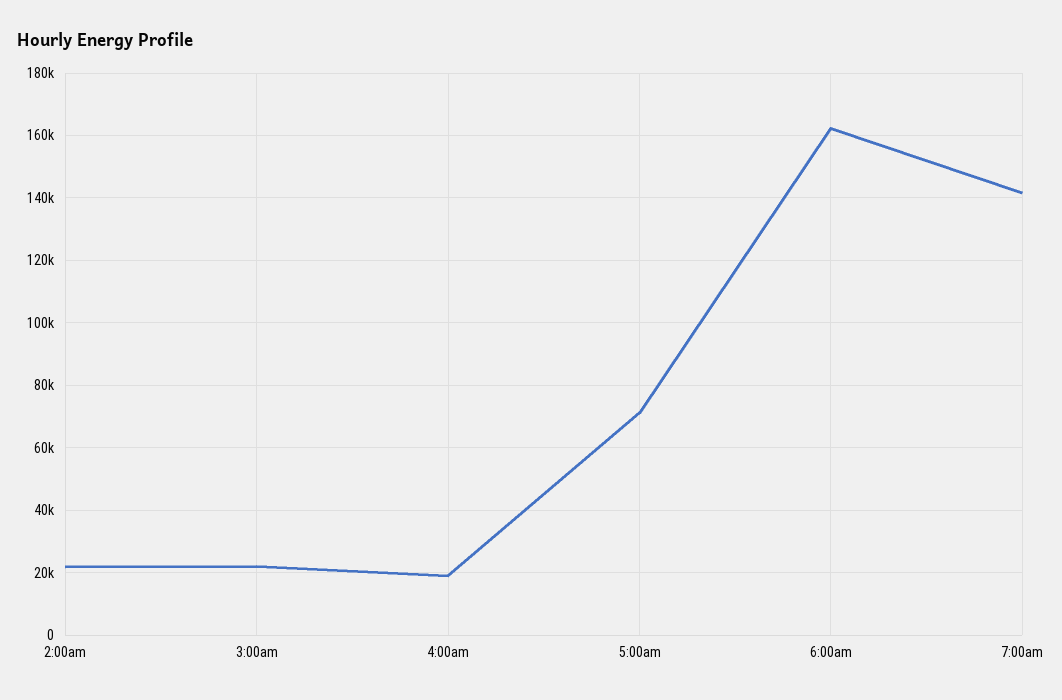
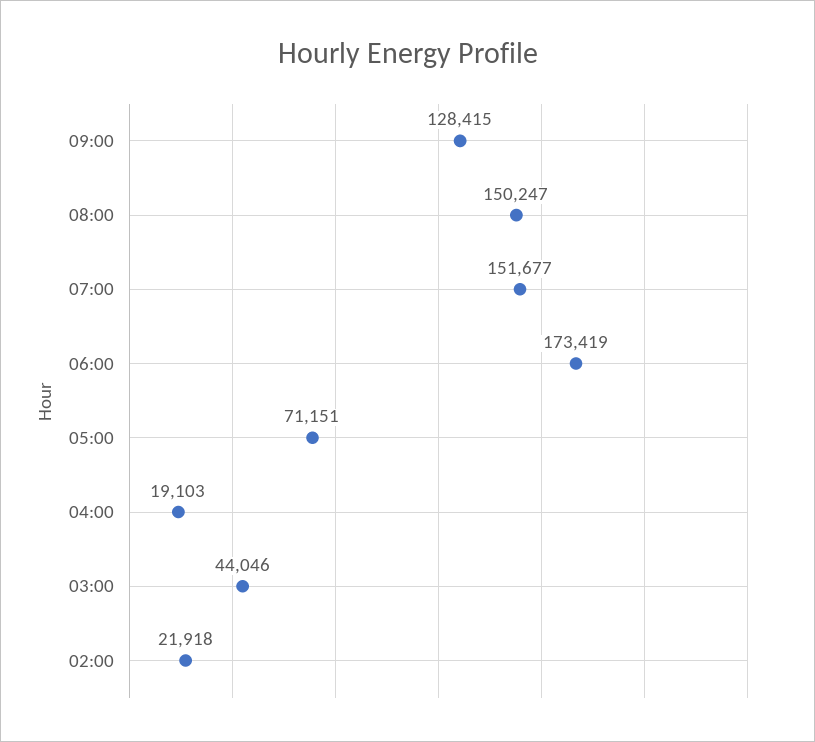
3:00am: 22000 -> 44046
6:00am: 162000 -> 173419
7:00am: 142000 -> 151677
09:00: none -> 128415
08:00: none -> 150247

